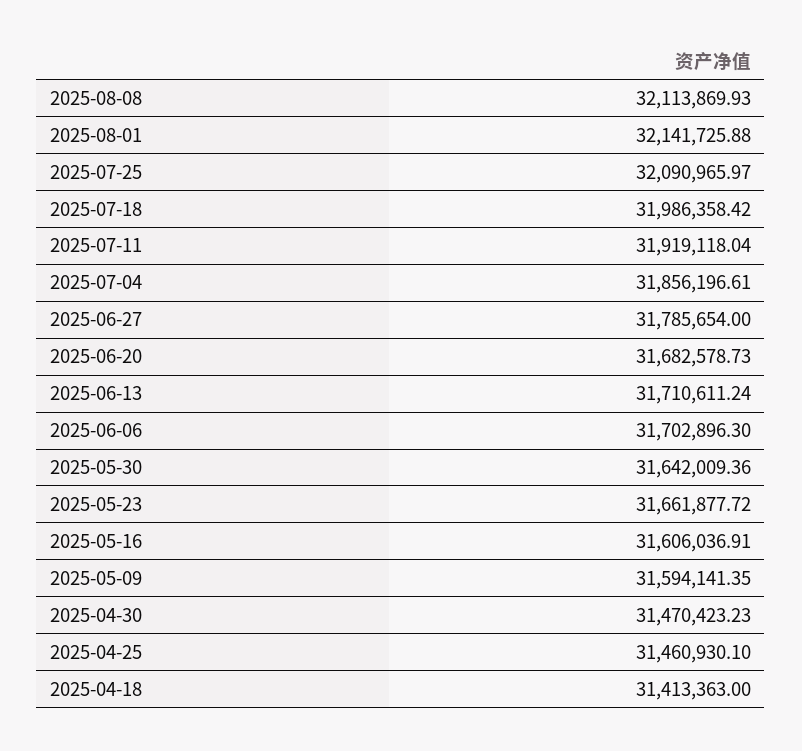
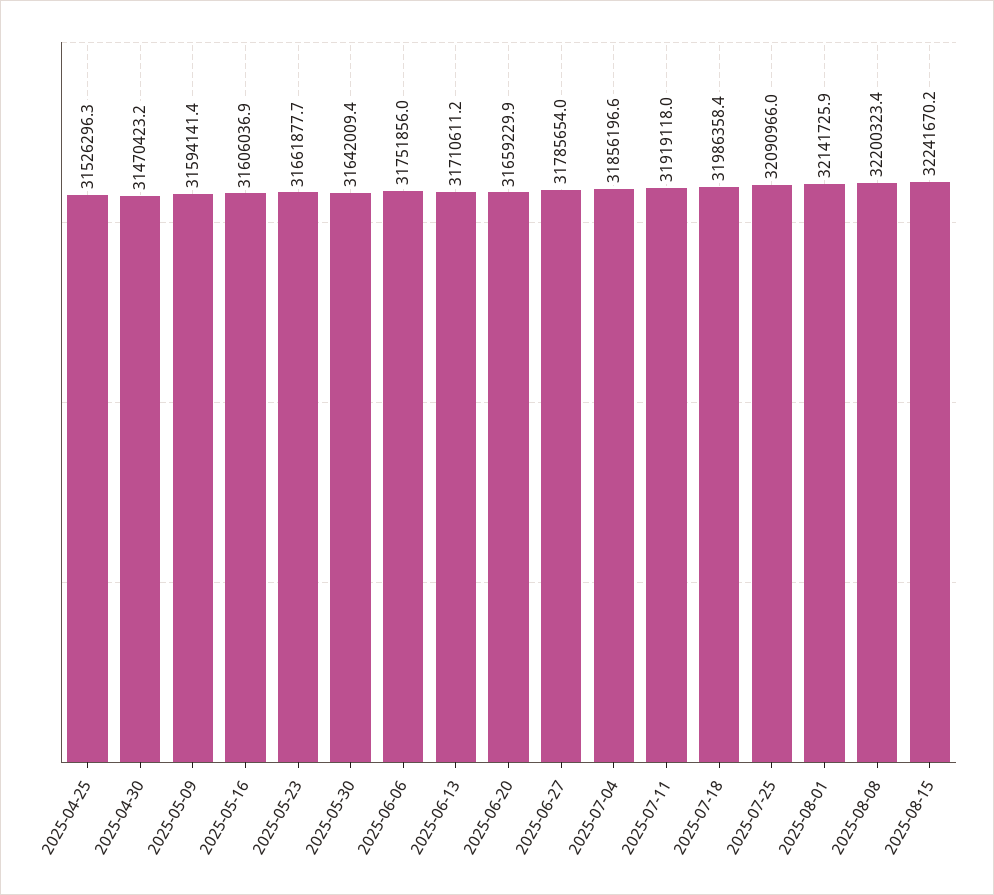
2025-08-08: 32113869.93 -> 32200323.4
2025-06-20: 31682578.73 -> 31659229.9
2025-06-06: 31702896.3 -> 31751856
2025-04-25: 31460930.1 -> 31526296.3
2025-04-18: 31413363 -> none
2025-08-15: none -> 32241670.2

